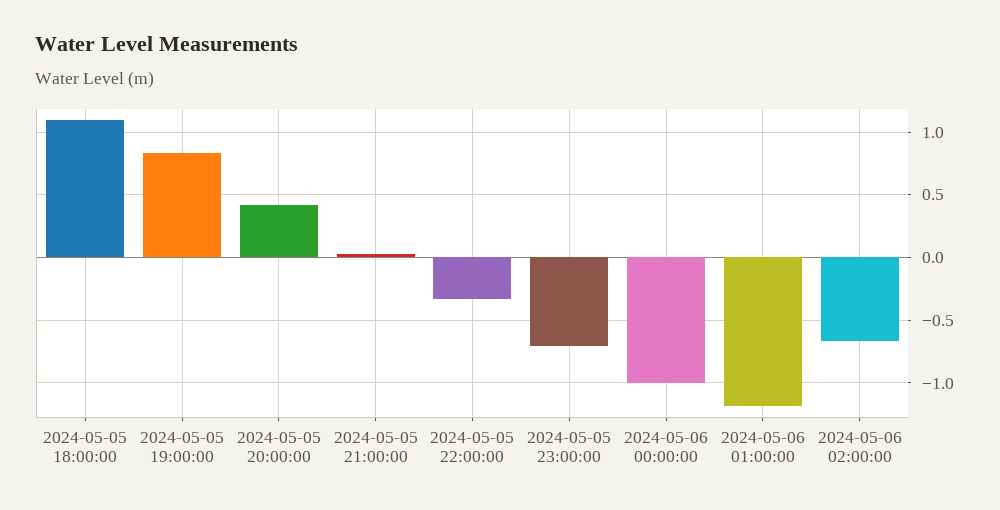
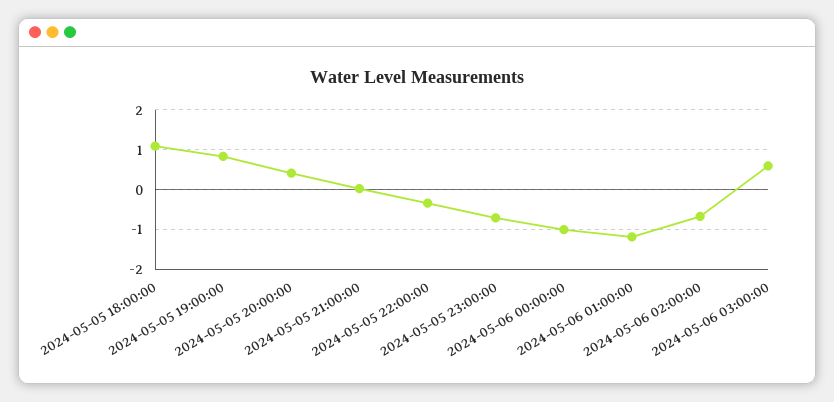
2024-05-06 03:00:00: none -> 0.6

